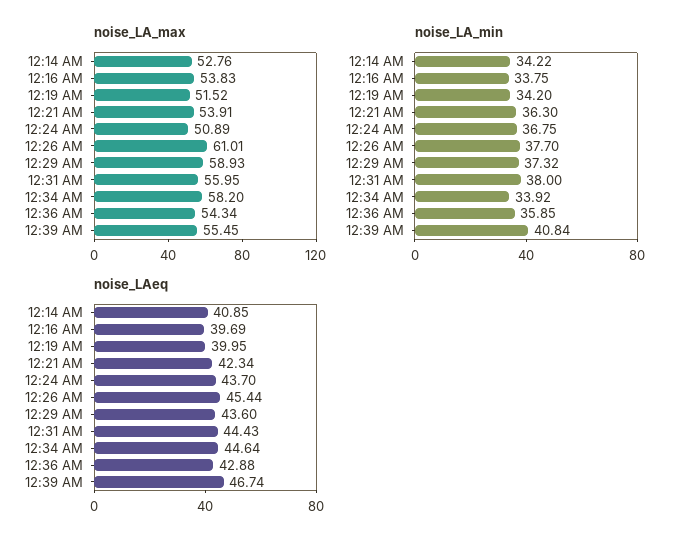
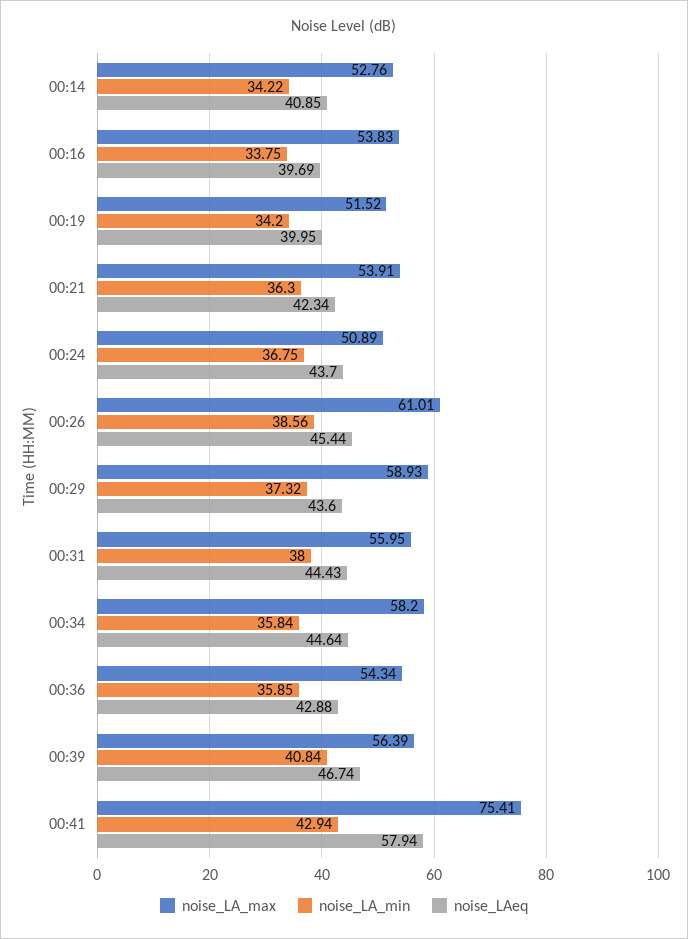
noise_LA_max, 12:39 AM: 55.45 -> 56.39
noise_LA_min, 12:26 AM: 37.7 -> 38.56
noise_LA_min, 12:34 AM: 33.92 -> 35.84
noise_LA_max, 00:41: none -> 75.41
noise_LA_min, 00:41: none -> 42.94
noise_LAeq, 00:41: none -> 57.94

